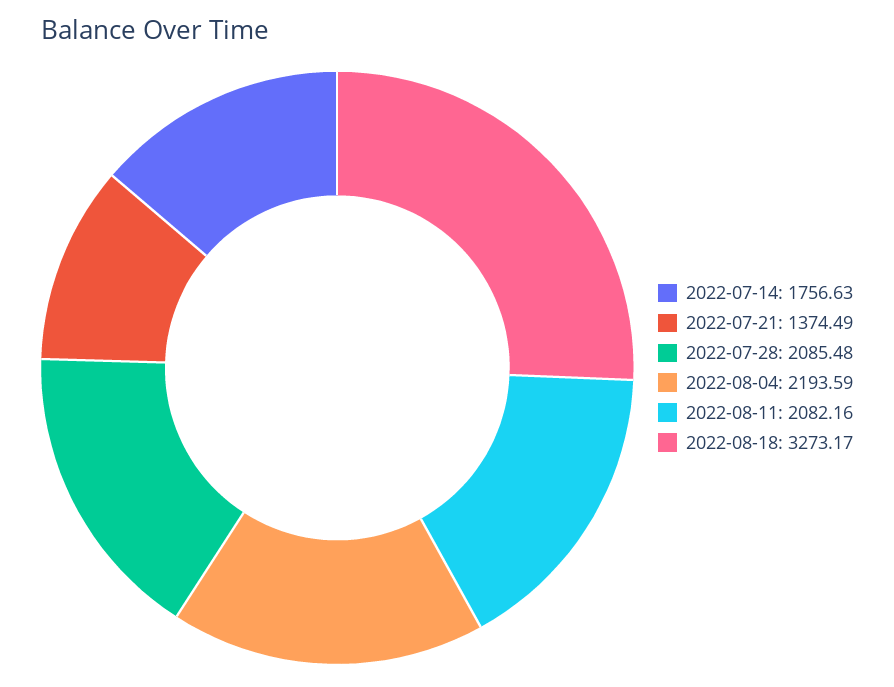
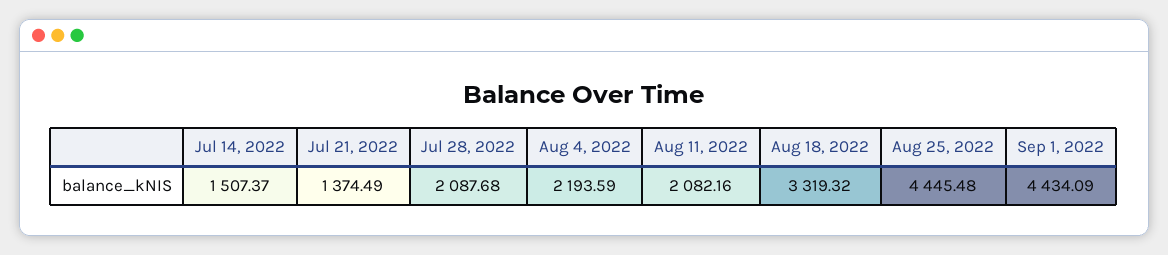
2022-07-14: 1756.63 -> 1507.37
2022-07-28: 2085.48 -> 2087.68
2022-08-18: 3273.17 -> 3319.32
Aug 25, 2022: none -> 4445.48
Sep 1, 2022: none -> 4434.09

